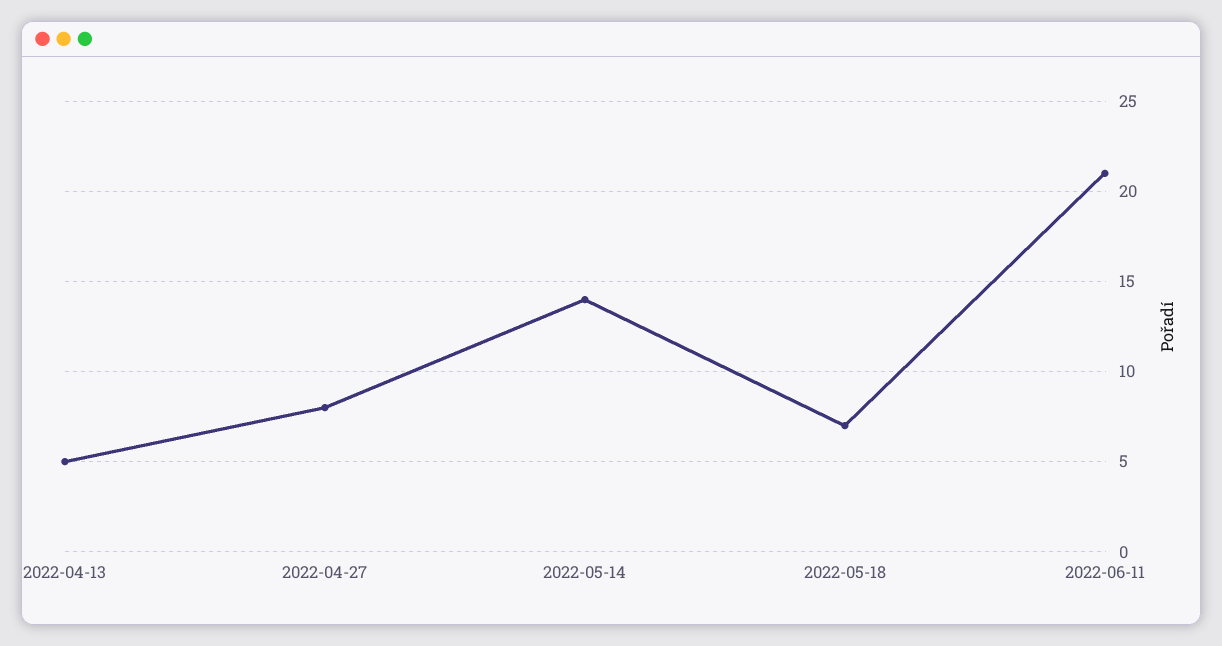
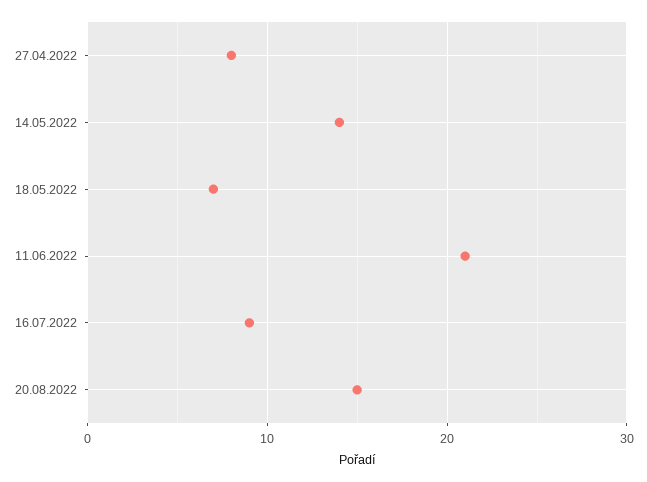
2022-04-13: 5 -> none
16.07.2022: none -> 9
20.08.2022: none -> 15

